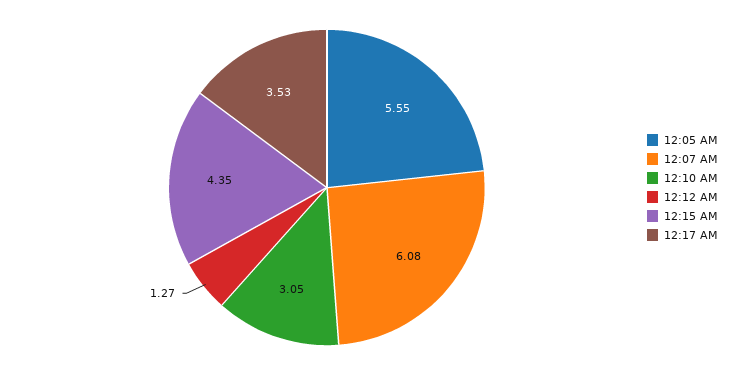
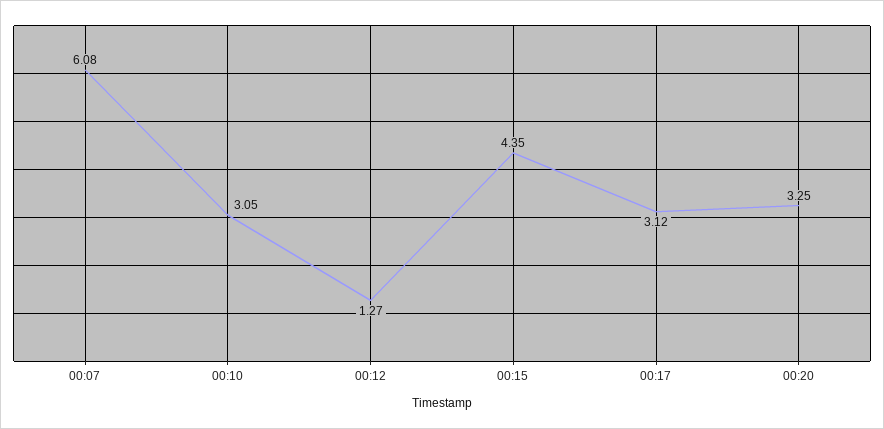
12:05 AM: 5.55 -> none
12:17 AM: 3.53 -> 3.12
00:20: none -> 3.25

